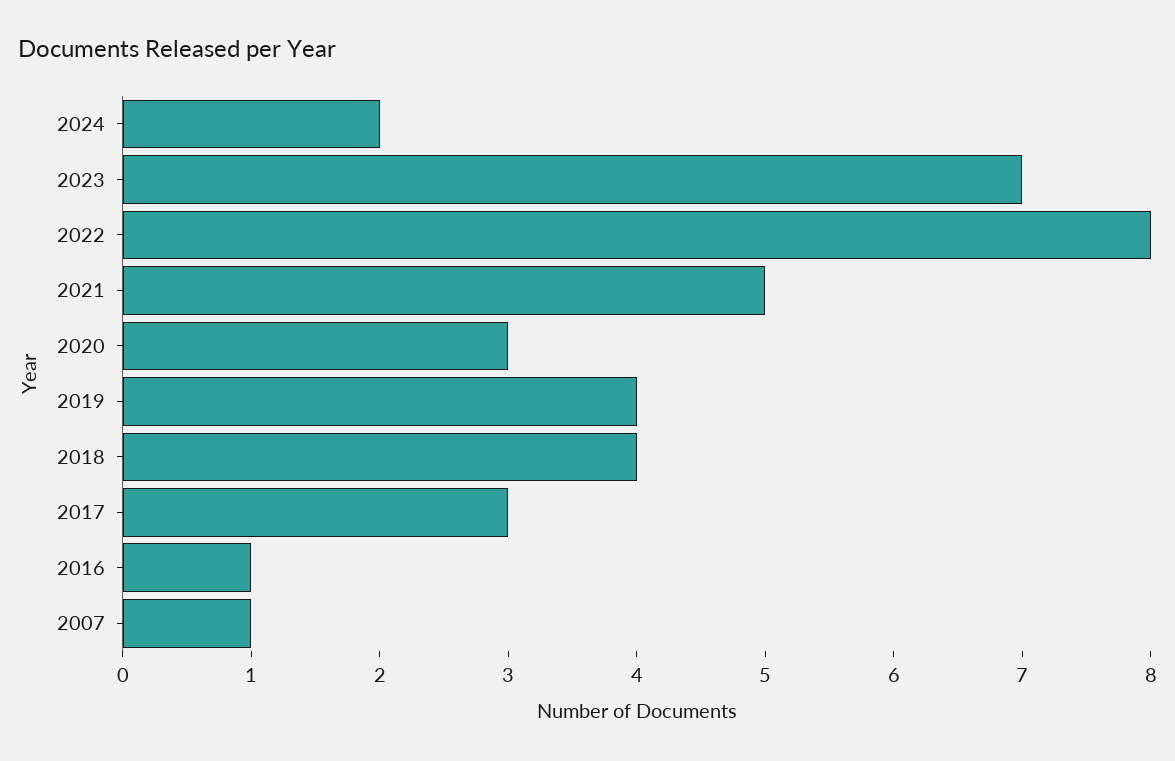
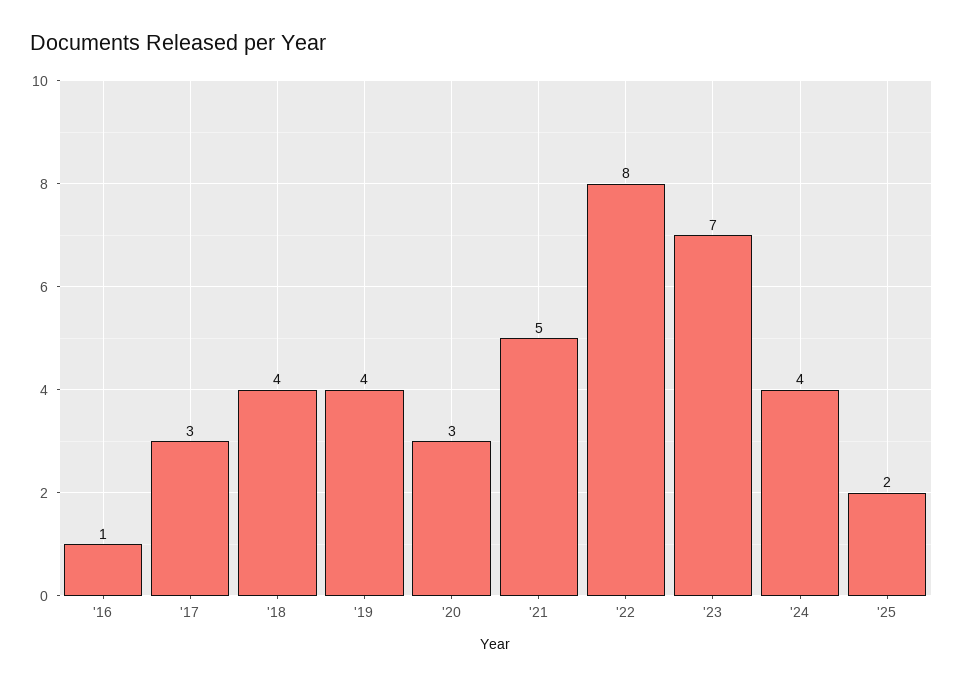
2024: 2 -> 4
2007: 1 -> none
'25: none -> 2

